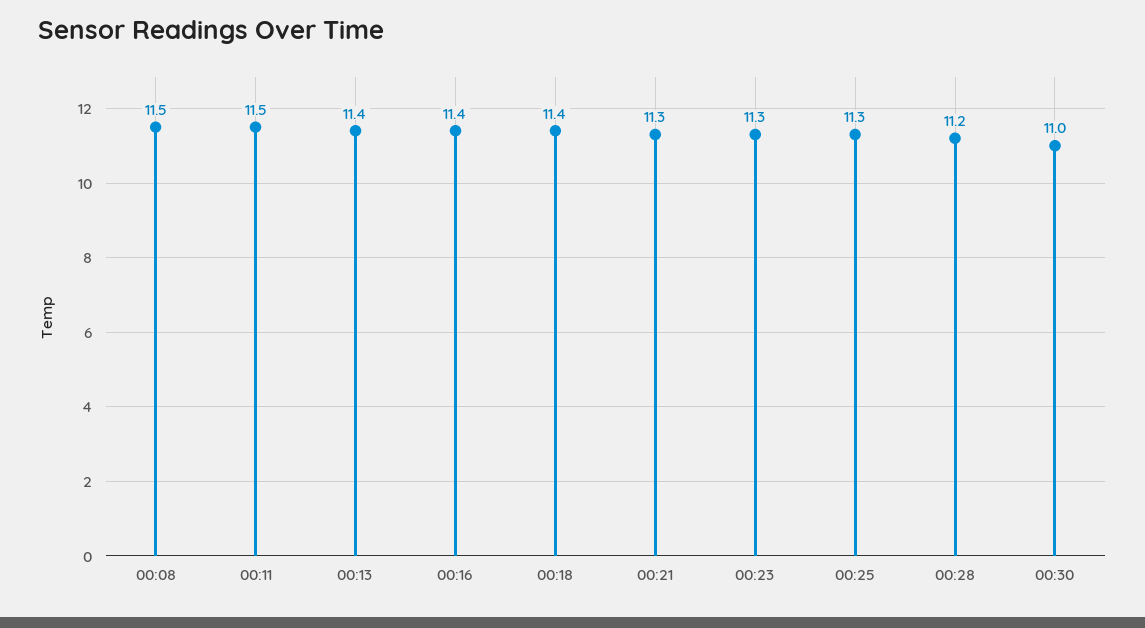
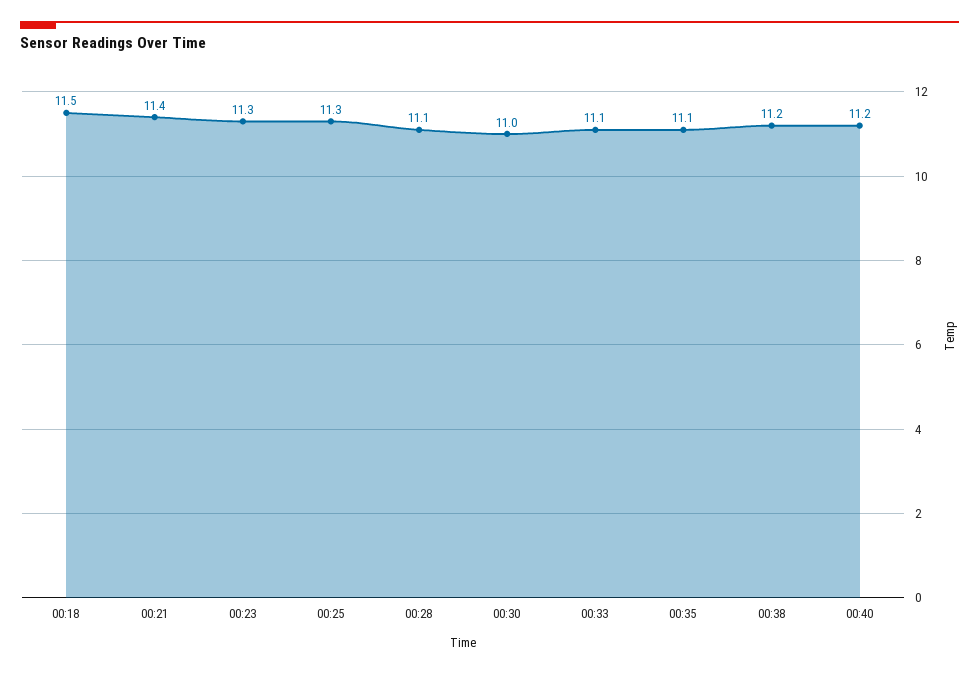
00:08: 11.5 -> none
00:11: 11.5 -> none
00:13: 11.4 -> none
00:16: 11.4 -> none
00:18: 11.4 -> 11.5
00:21: 11.3 -> 11.4
00:28: 11.2 -> 11.1
00:33: none -> 11.1
00:35: none -> 11.1
00:38: none -> 11.2
00:40: none -> 11.2

